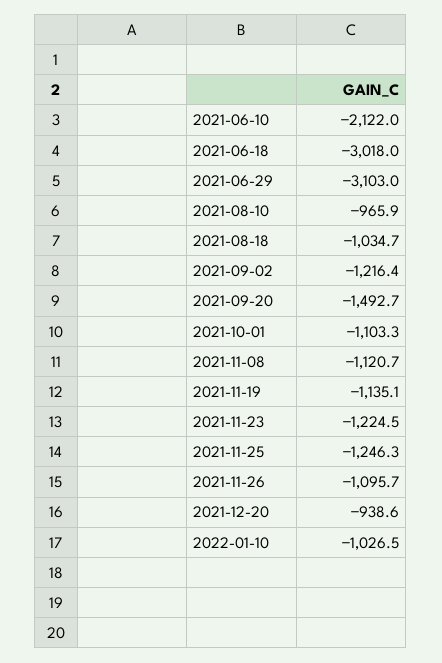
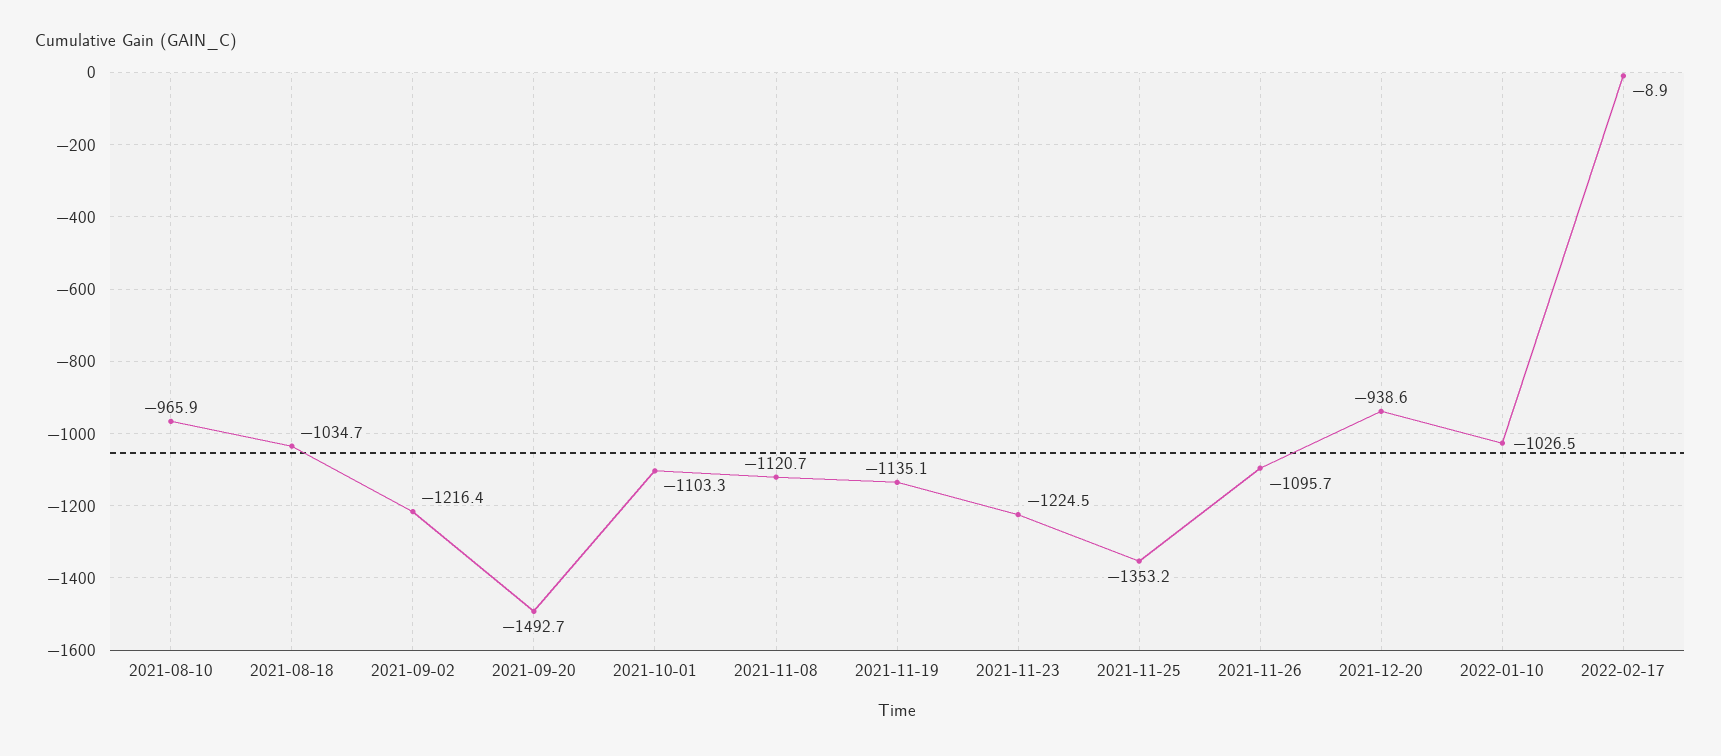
2021-06-10: -2122 -> none
2021-06-18: -3018 -> none
2021-06-29: -3103 -> none
2021-11-25: -1246.3 -> -1353.2
2022-02-17: none -> -8.9

